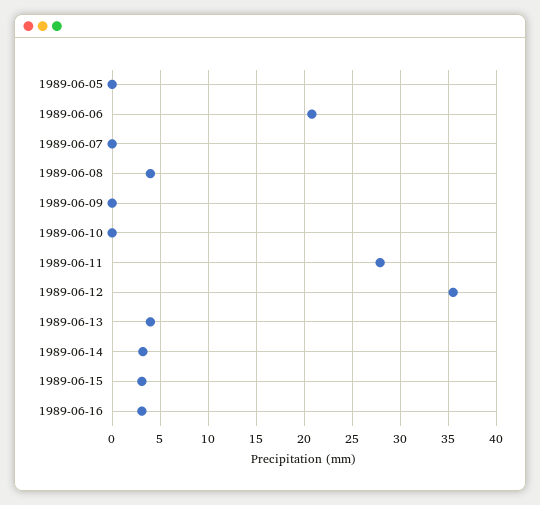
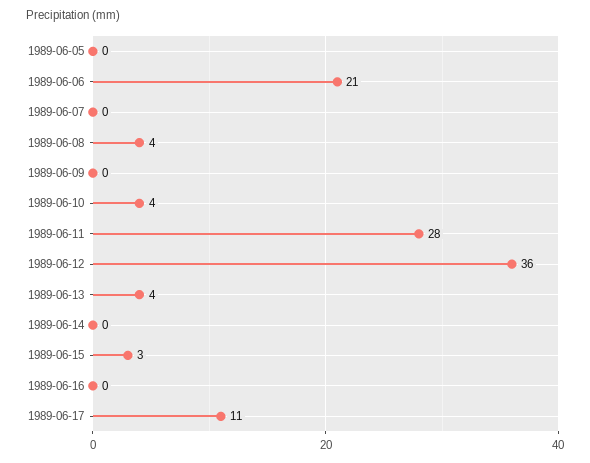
1989-06-10: 0 -> 4
1989-06-14: 3 -> 0
1989-06-16: 3 -> 0
1989-06-17: none -> 11

